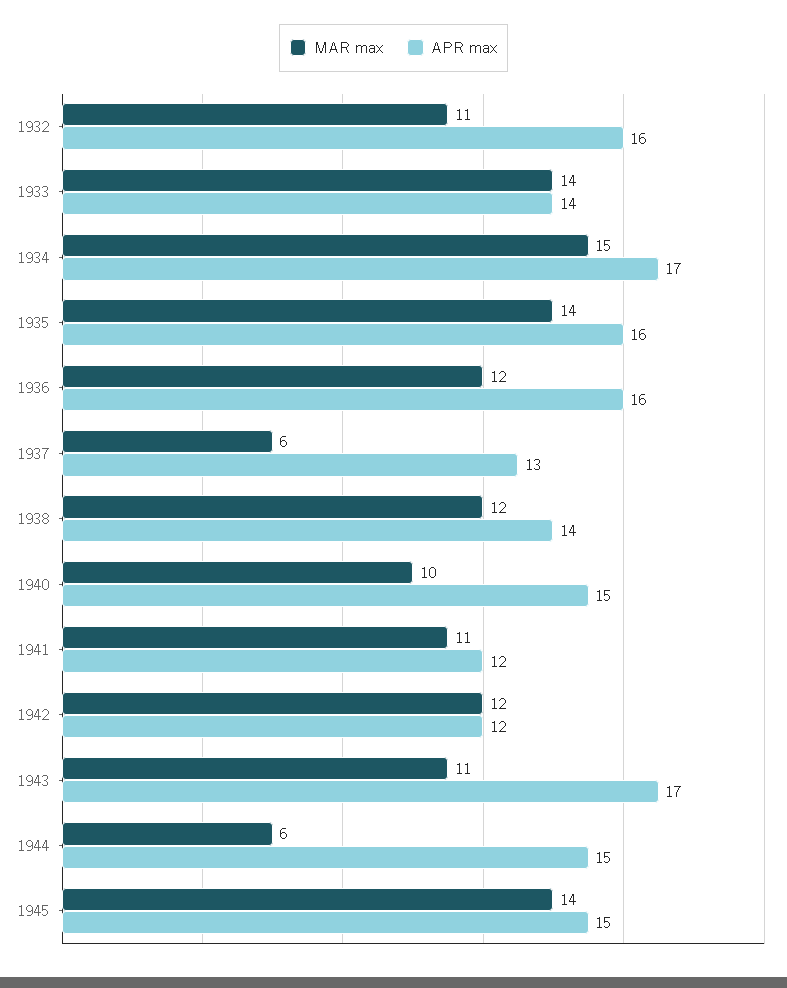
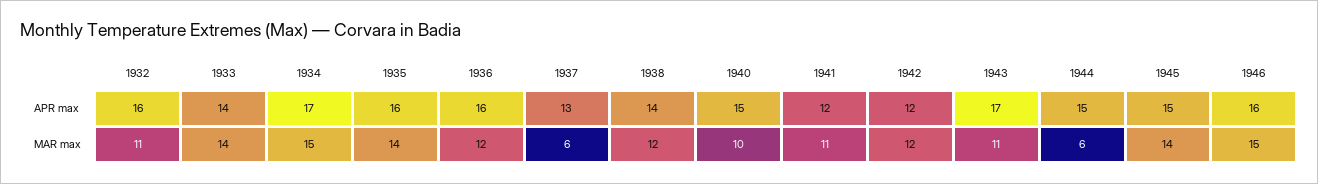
APR max, 1946: none -> 16
MAR max, 1946: none -> 15

